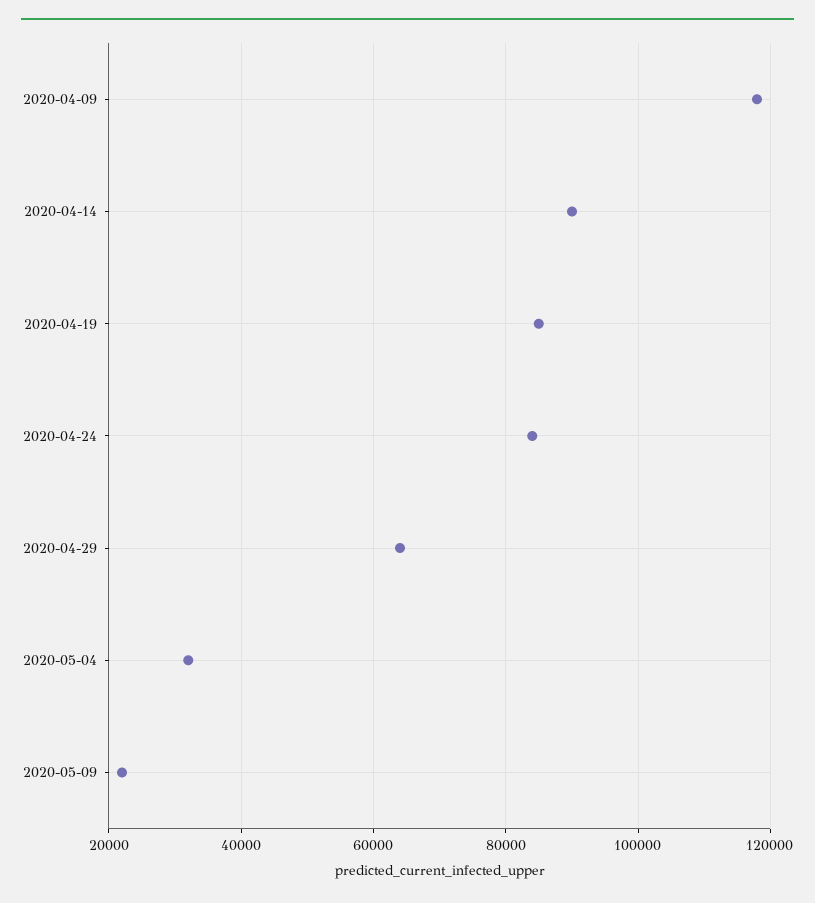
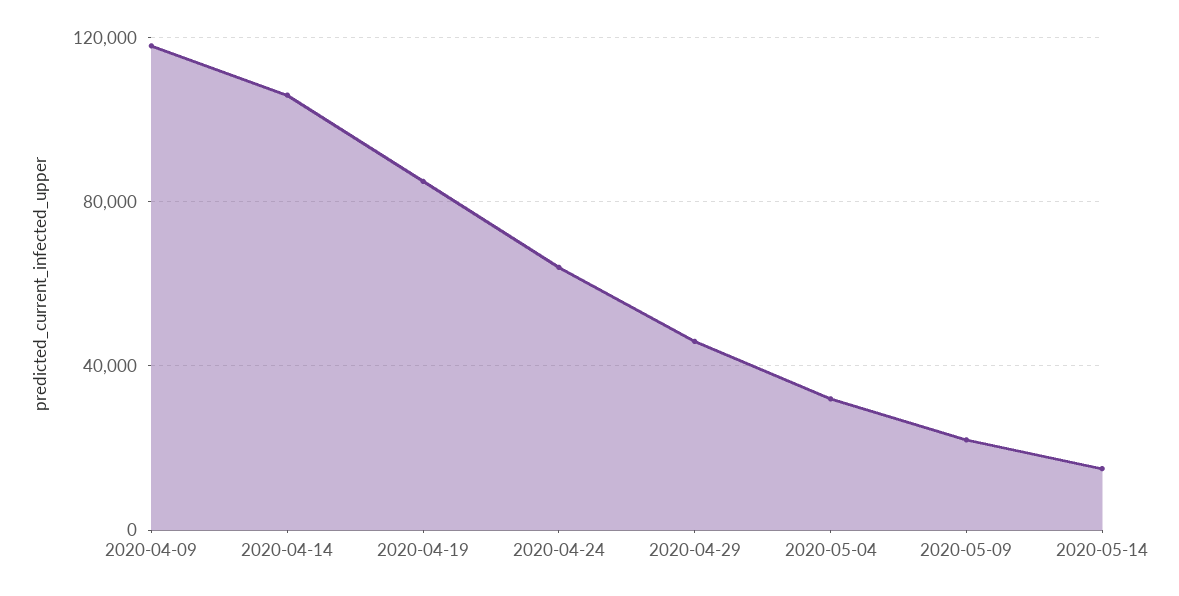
2020-04-14: 90000 -> 105000
2020-04-24: 84000 -> 65000
2020-04-29: 64000 -> 45000
2020-05-14: none -> 15000

